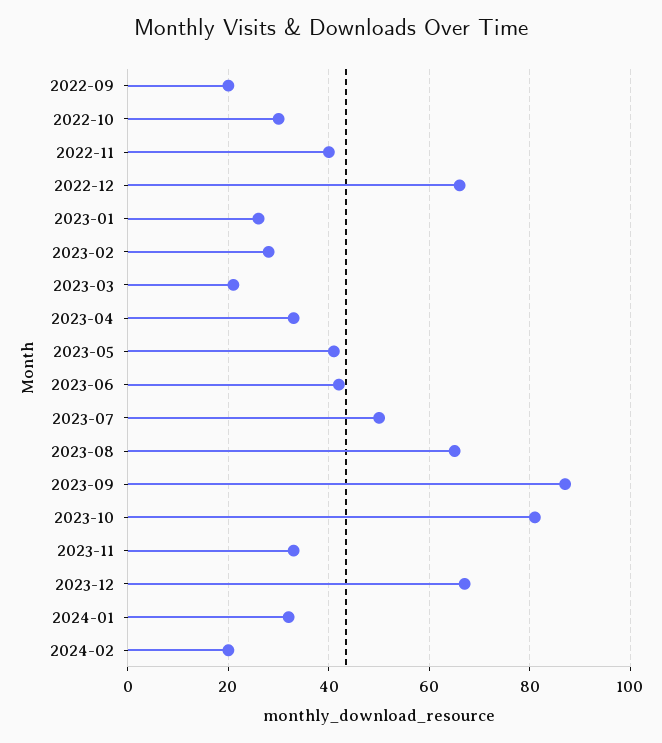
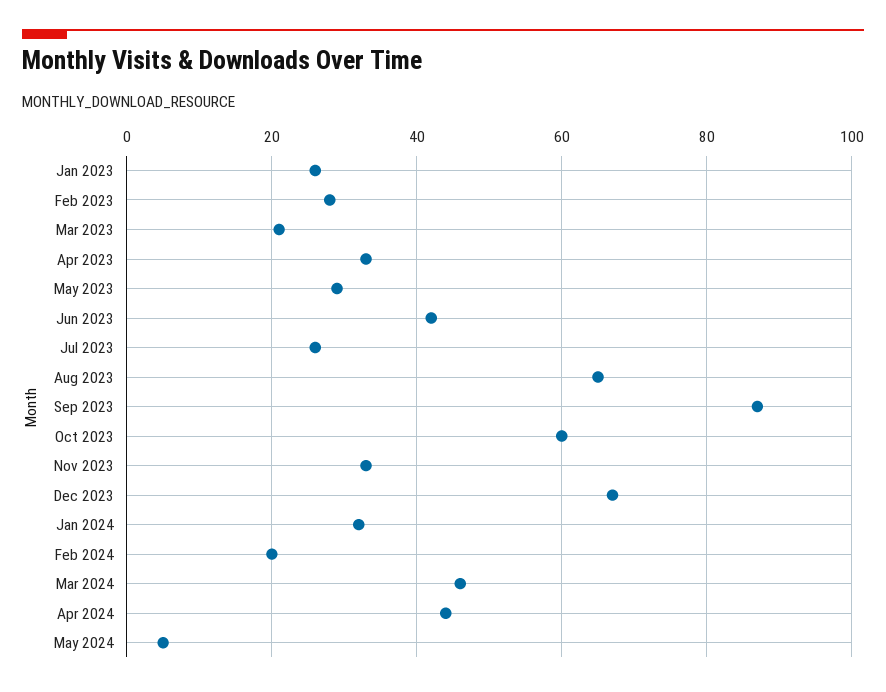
2022-09: 20 -> none
2022-10: 30 -> none
2022-11: 40 -> none
2022-12: 65 -> none
2023-05: 40 -> 30
2023-07: 50 -> 25
2023-10: 80 -> 60
Mar 2024: none -> 45
Apr 2024: none -> 45
May 2024: none -> 5

